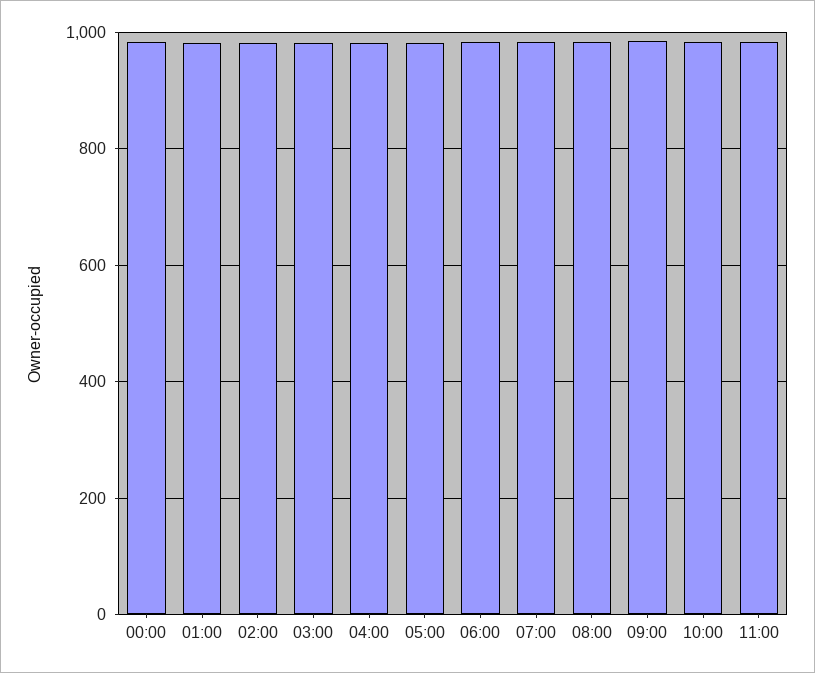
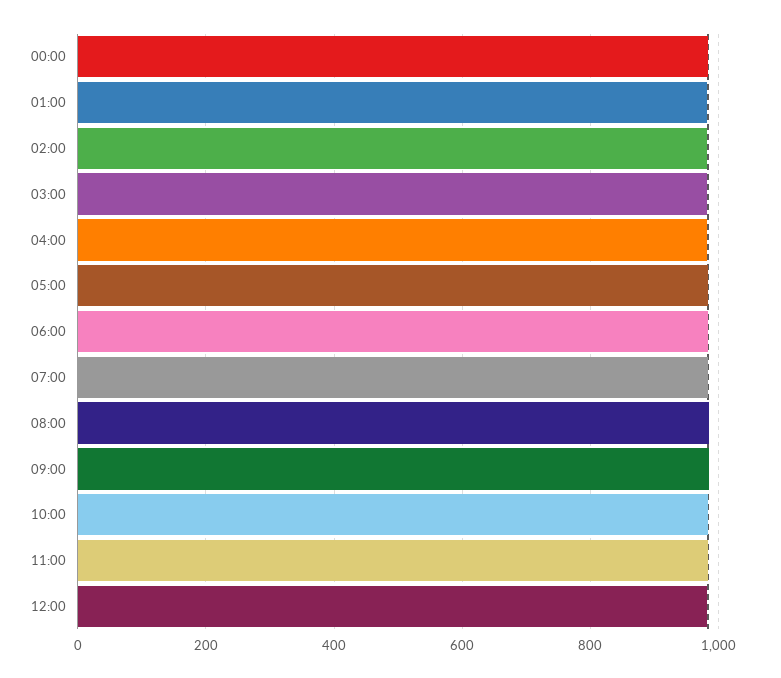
12:00: none -> 980

